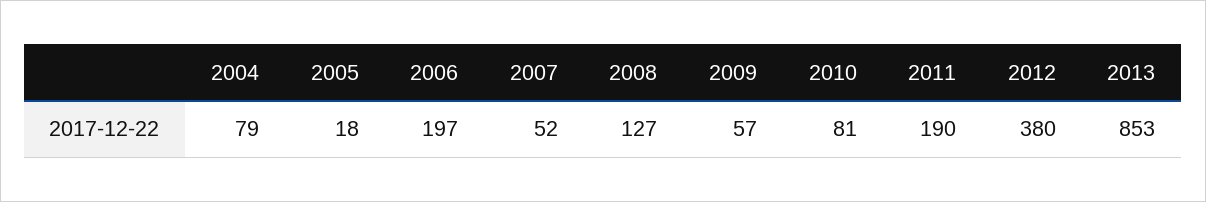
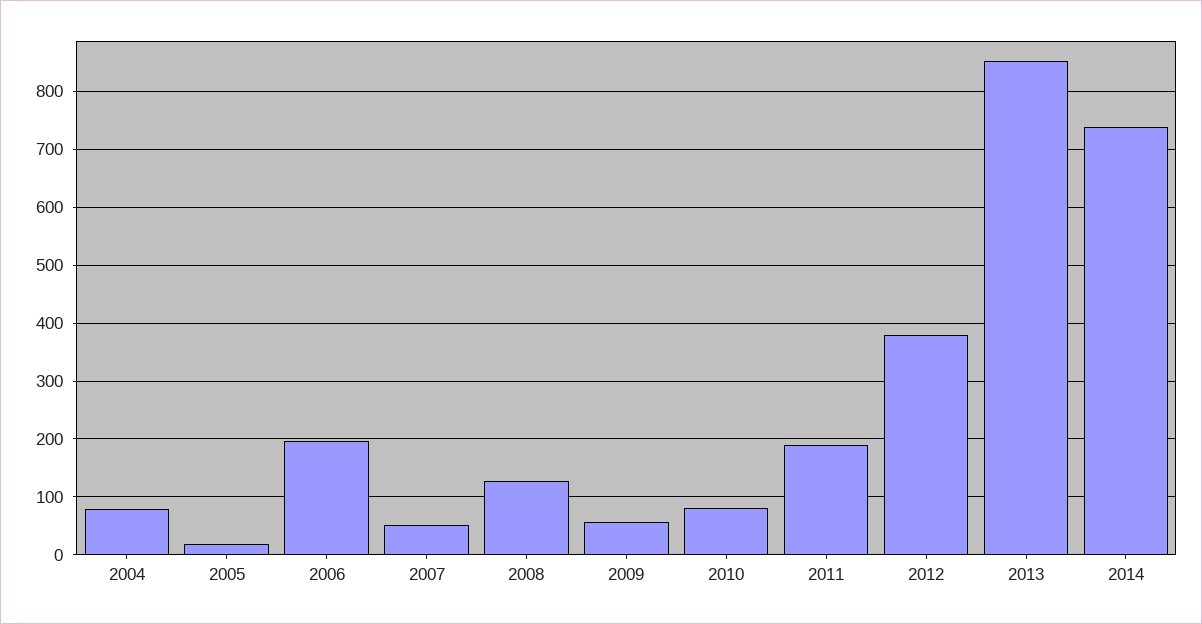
2014: none -> 740

